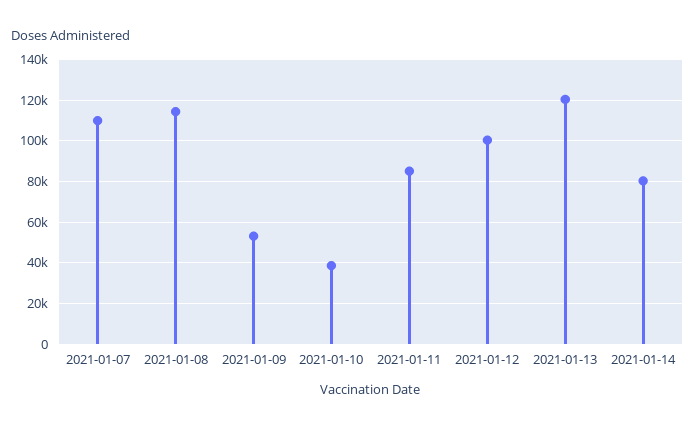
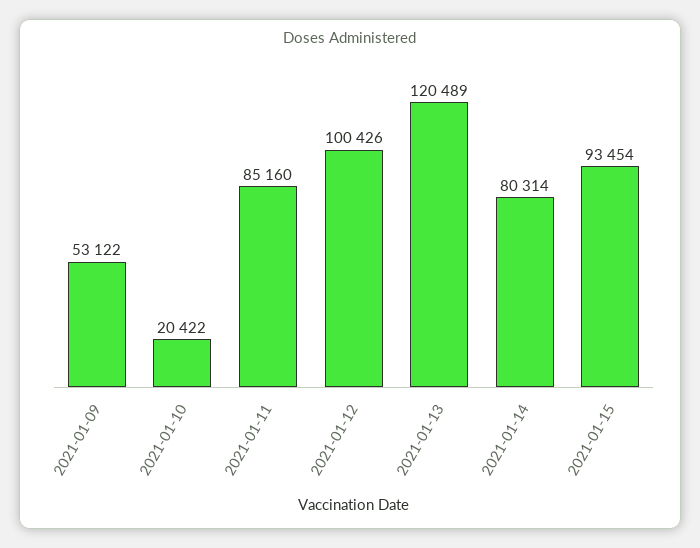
2021-01-07: 110000 -> none
2021-01-08: 115000 -> none
2021-01-10: 40000 -> 20422
2021-01-15: none -> 93454

